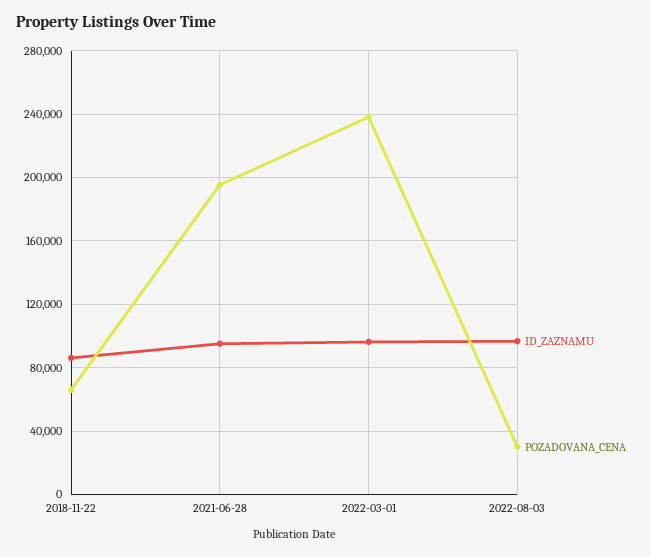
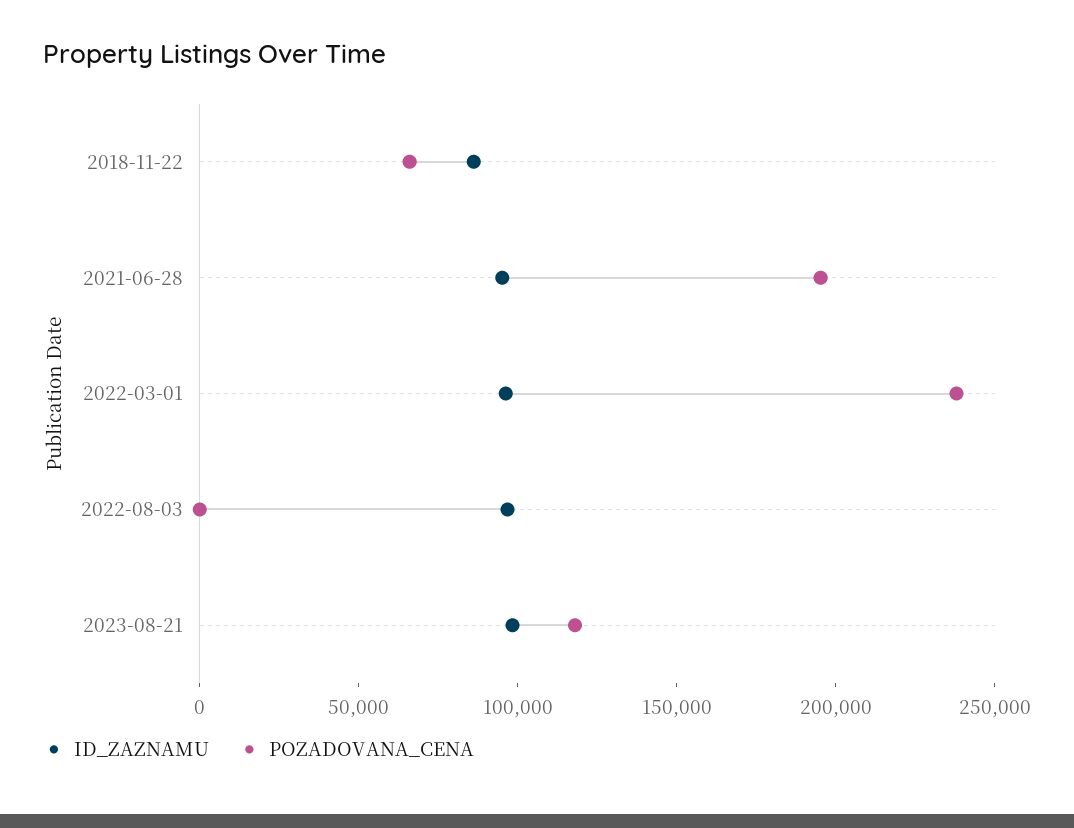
POZADOVANA_CENA, 2022-08-03: 30000 -> 0
ID_ZAZNAMU, 2023-08-21: none -> 100000
POZADOVANA_CENA, 2023-08-21: none -> 120000

